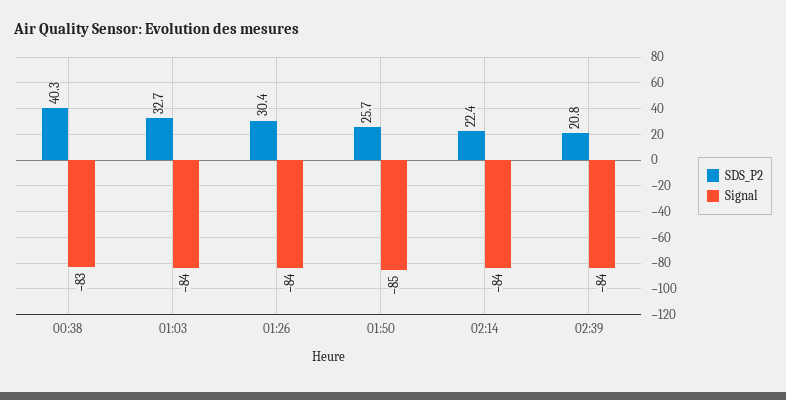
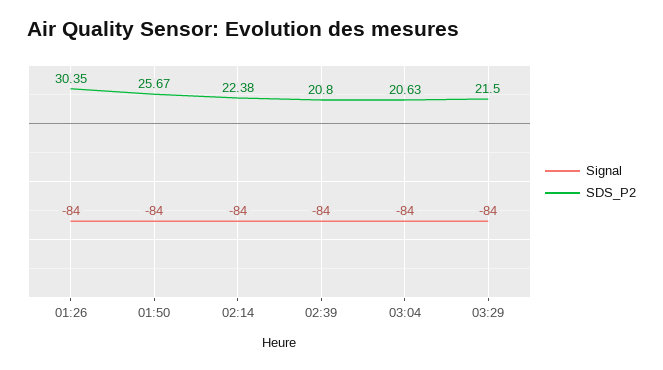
SDS_P2, 00:38: 40.3 -> none
Signal, 00:38: -83 -> none
SDS_P2, 01:03: 32.7 -> none
Signal, 01:03: -84 -> none
Signal, 01:50: -85 -> -84
Signal, 03:04: none -> -84
SDS_P2, 03:04: none -> 20.63
Signal, 03:29: none -> -84
SDS_P2, 03:29: none -> 21.5

